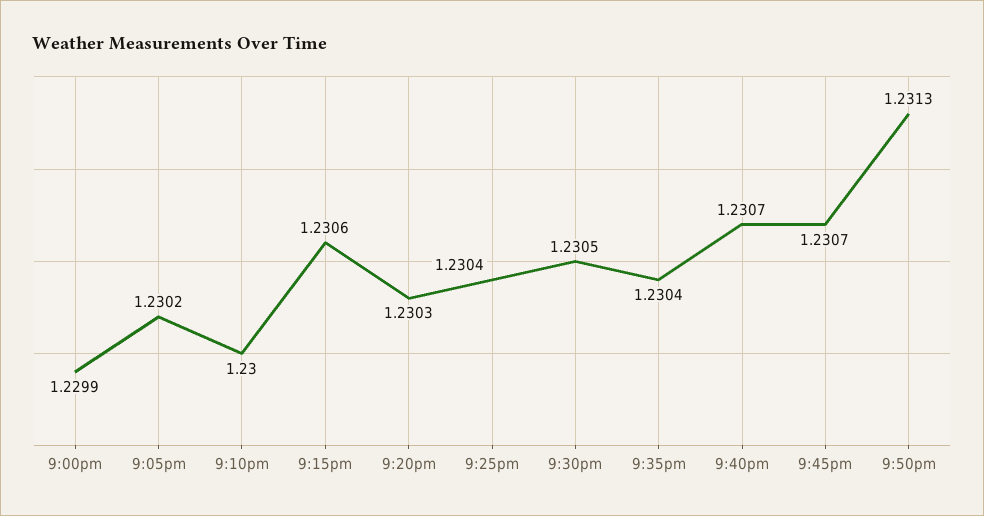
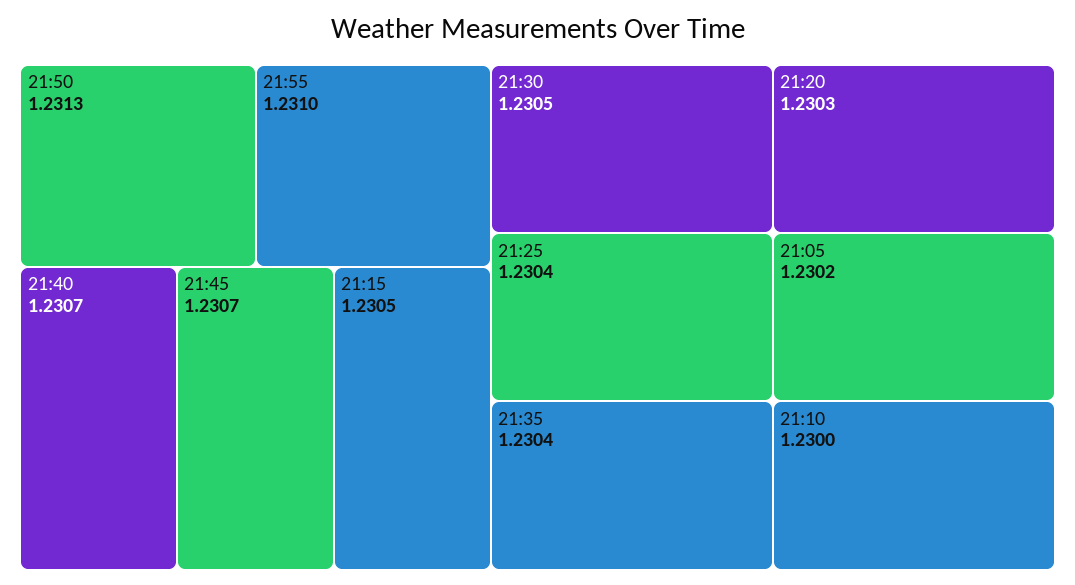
9:00pm: 1.2299 -> none
9:15pm: 1.2306 -> 1.2305
21:55: none -> 1.231

